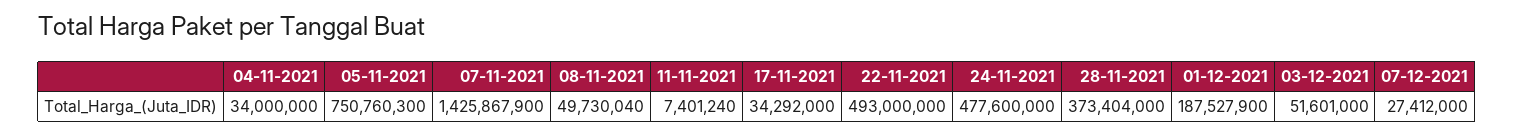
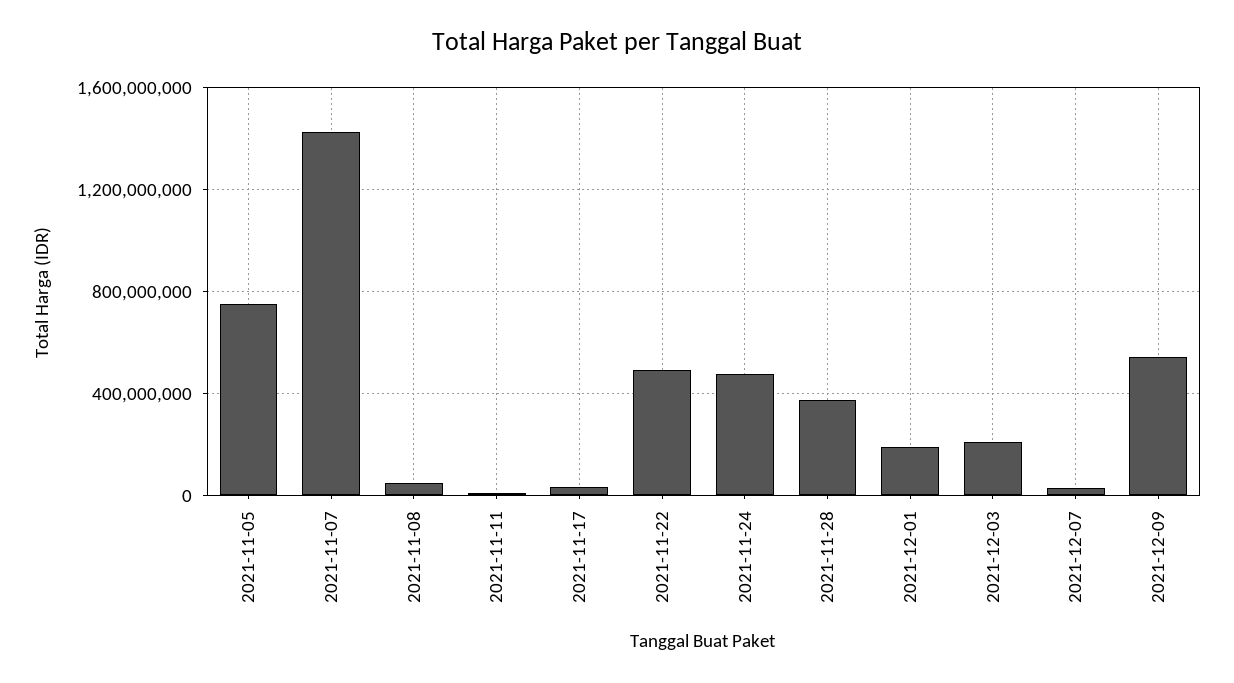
04-11-2021: 34000000 -> none
03-12-2021: 51601000 -> 200000000
2021-12-09: none -> 550000000

